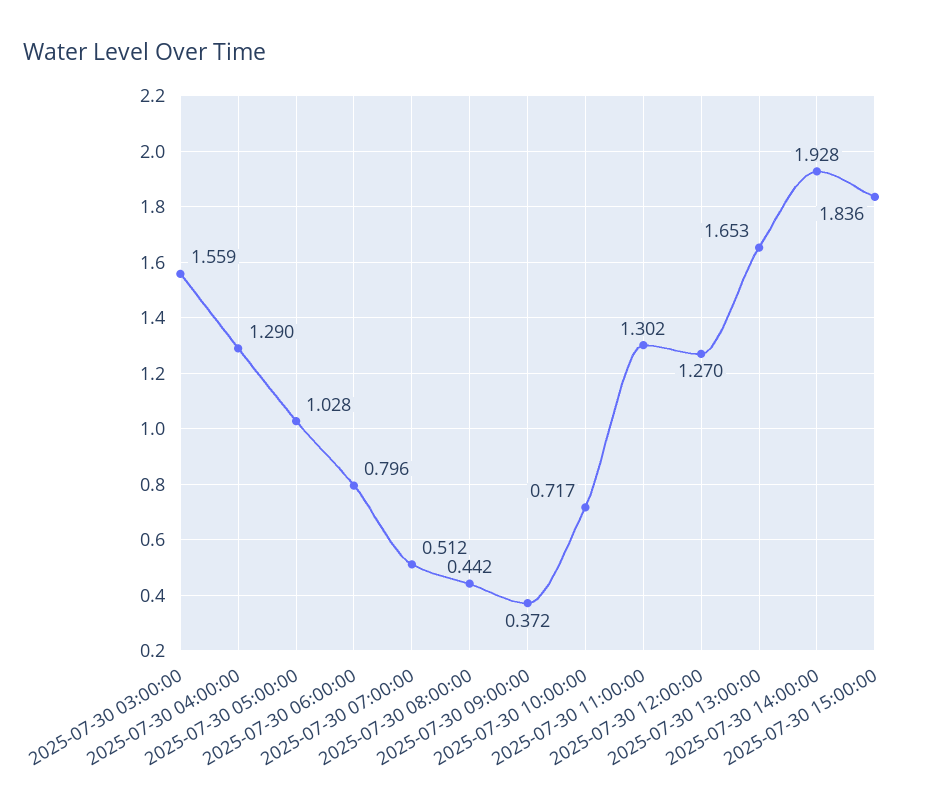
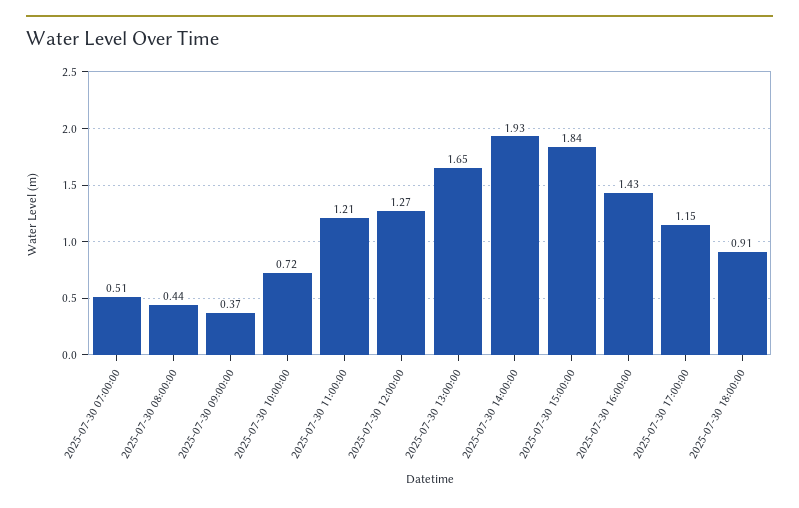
2025-07-30 03:00:00: 1.559 -> none
2025-07-30 04:00:00: 1.29 -> none
2025-07-30 05:00:00: 1.028 -> none
2025-07-30 06:00:00: 0.796 -> none
2025-07-30 11:00:00: 1.302 -> 1.21
2025-07-30 16:00:00: none -> 1.43
2025-07-30 17:00:00: none -> 1.15
2025-07-30 18:00:00: none -> 0.91

